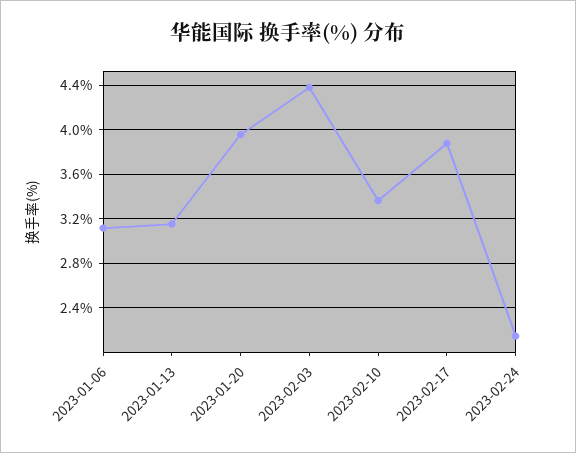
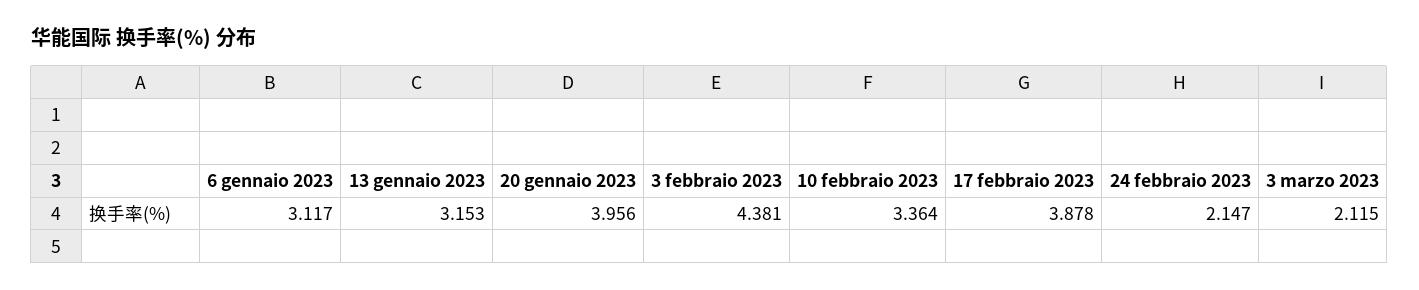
3 marzo 2023: none -> 2.115

